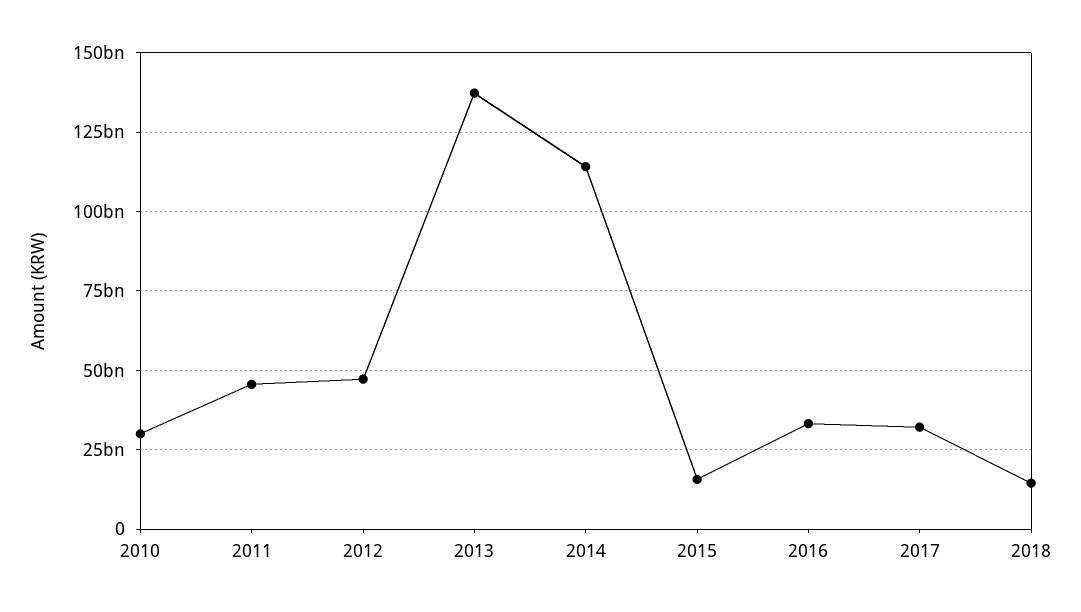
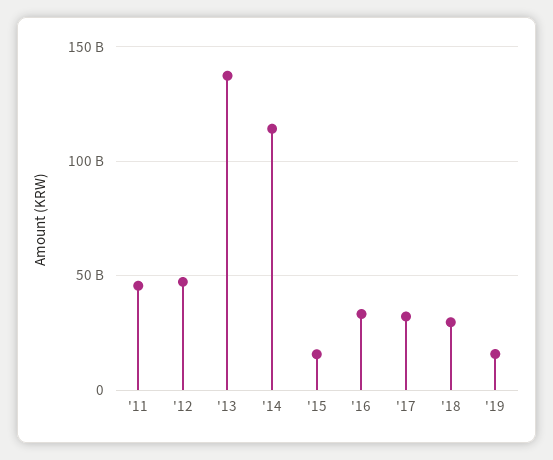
2010: 30000000000 -> none
2018: 15000000000 -> 30000000000
'19: none -> 15000000000

